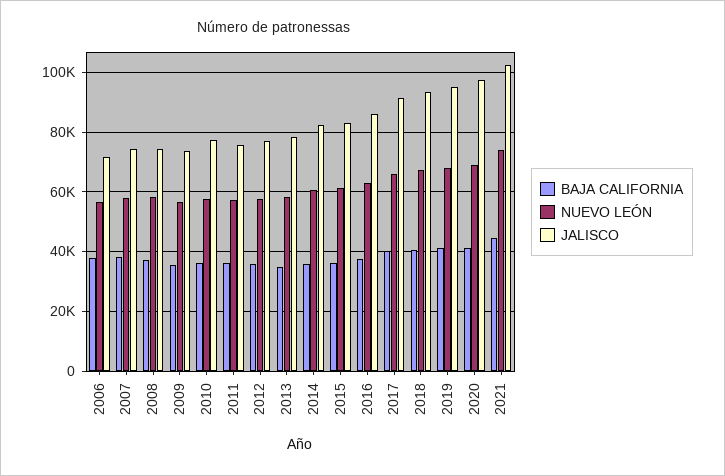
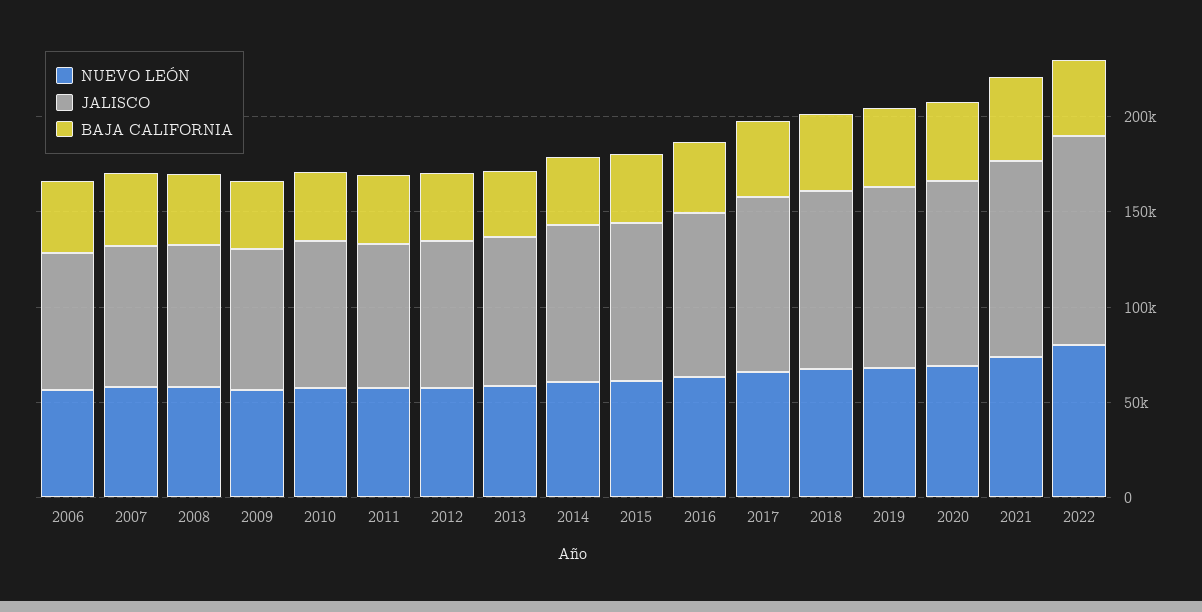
NUEVO LEÓN, 2022: none -> 80000
JALISCO, 2022: none -> 110000
BAJA CALIFORNIA, 2022: none -> 40000

